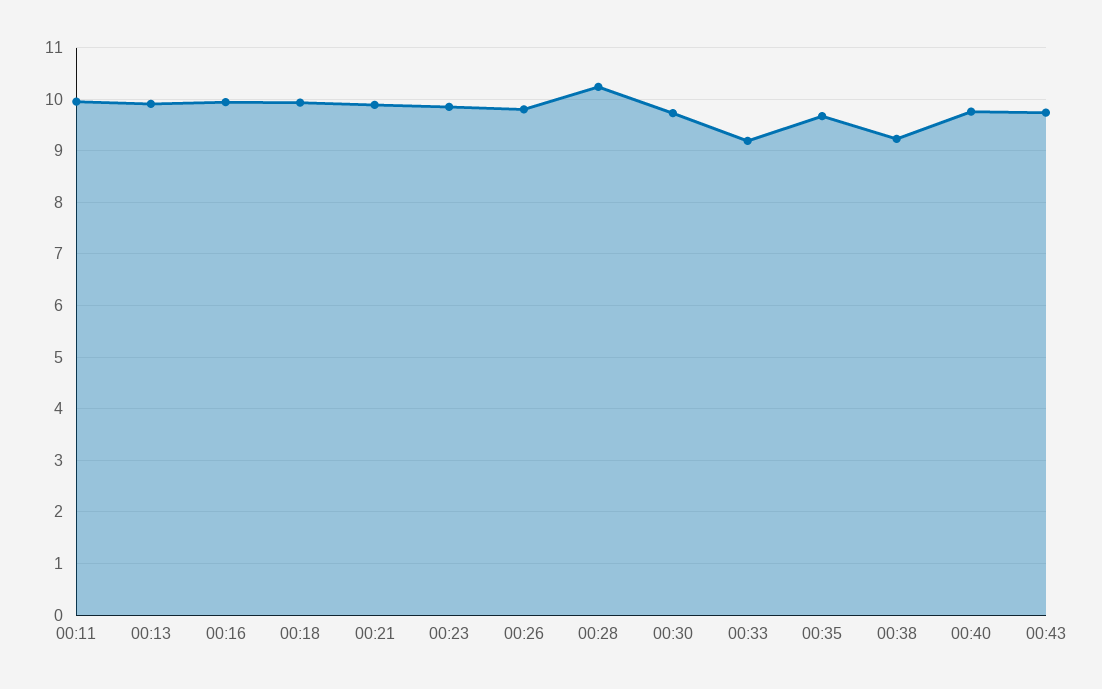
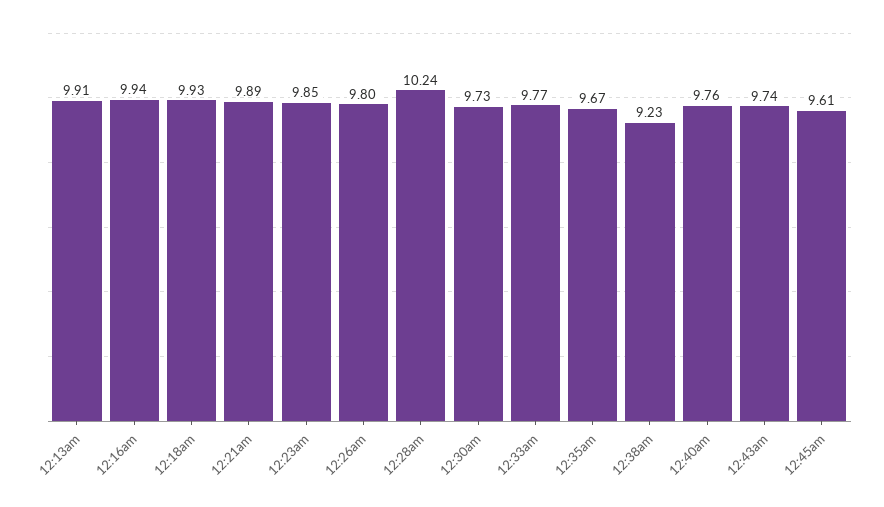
00:11: 10 -> none
00:33: 9.2 -> 9.77
12:45am: none -> 9.61

